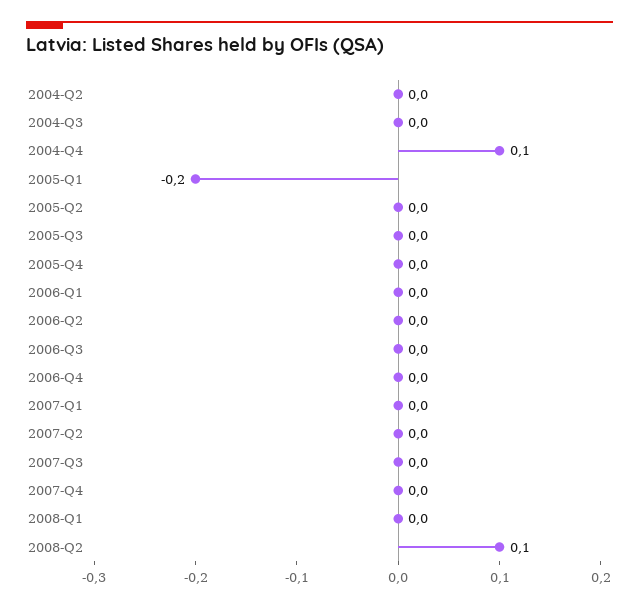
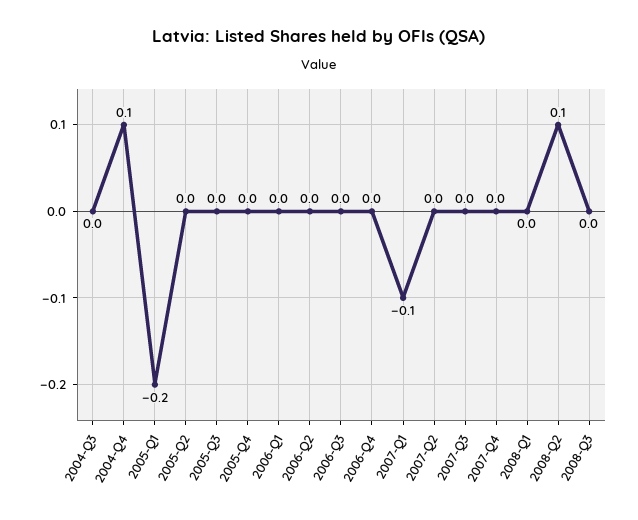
2004-Q2: 0 -> none
2007-Q1: 0 -> -0.1
2008-Q3: none -> 0

